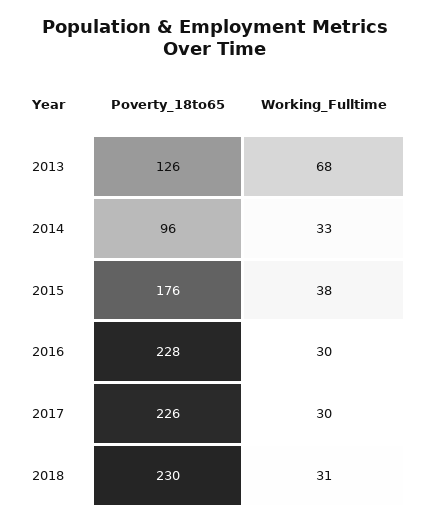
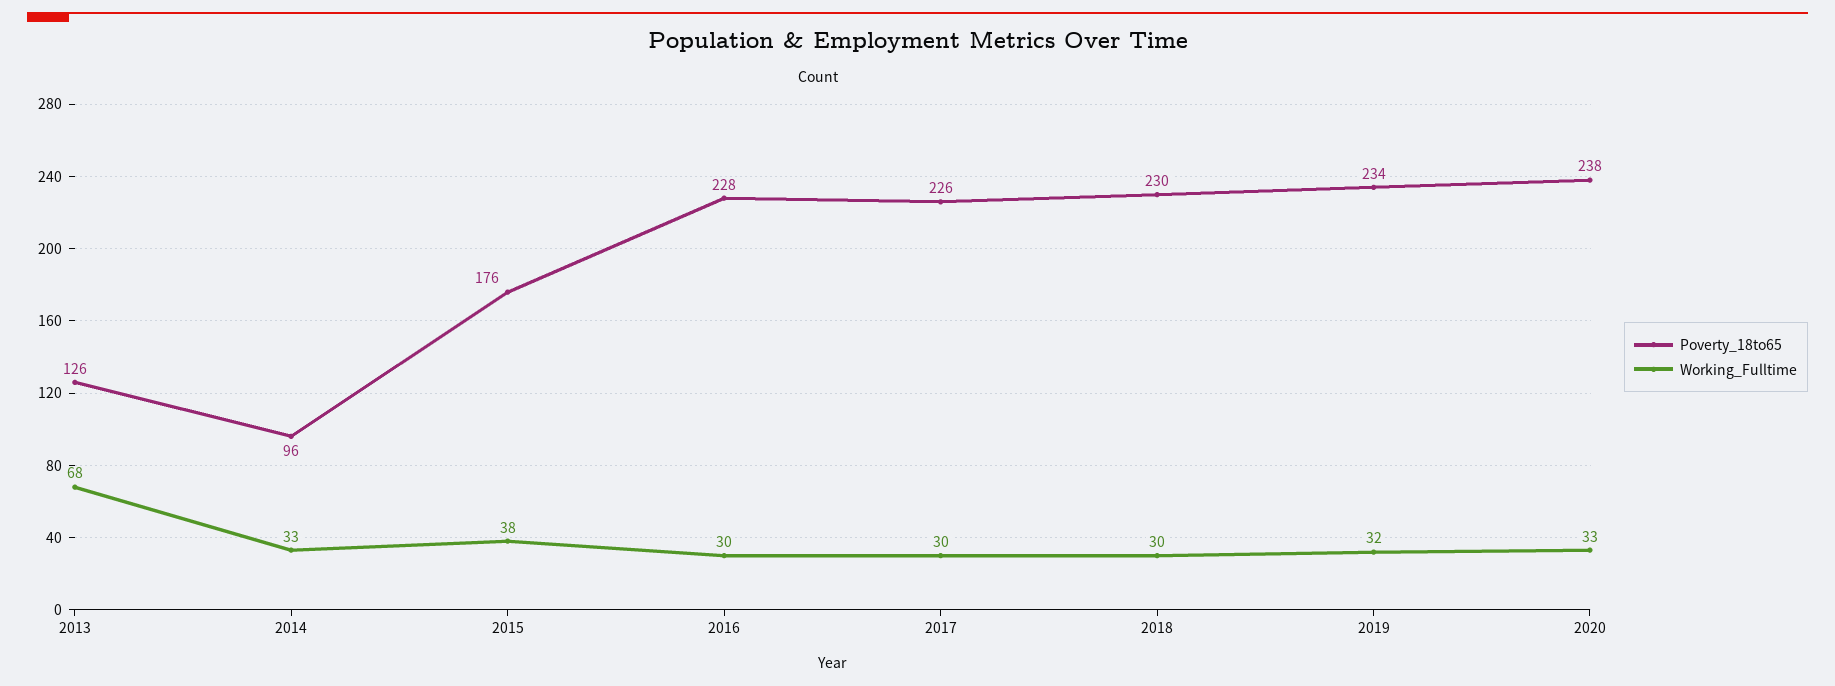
Working_Fulltime, 2018: 31 -> 30
Poverty_18to65, 2019: none -> 234
Working_Fulltime, 2019: none -> 32
Poverty_18to65, 2020: none -> 238
Working_Fulltime, 2020: none -> 33

